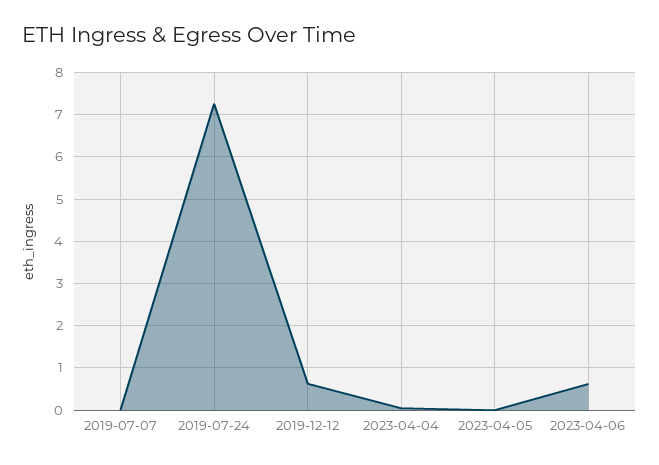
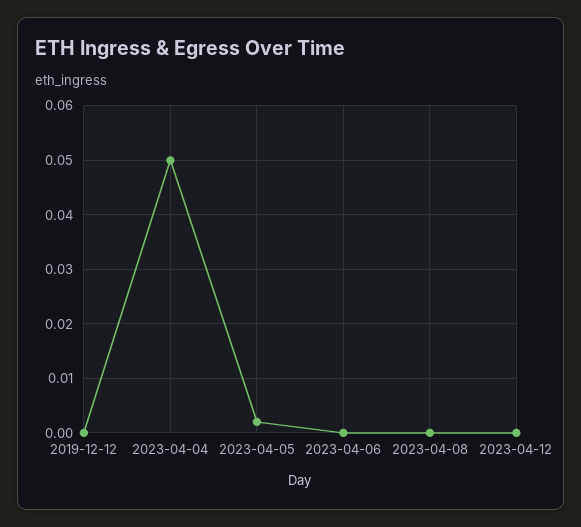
2019-07-07: 0 -> none
2019-07-24: 7.2 -> none
2019-12-12: 0.6 -> 0
2023-04-06: 0.6 -> 0
2023-04-08: none -> 0
2023-04-12: none -> 0

